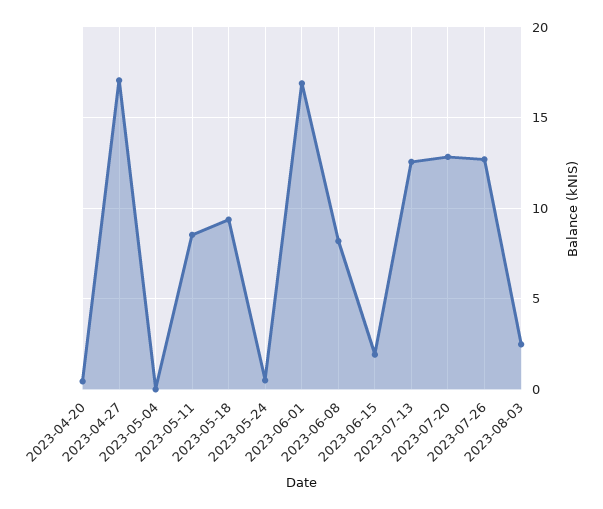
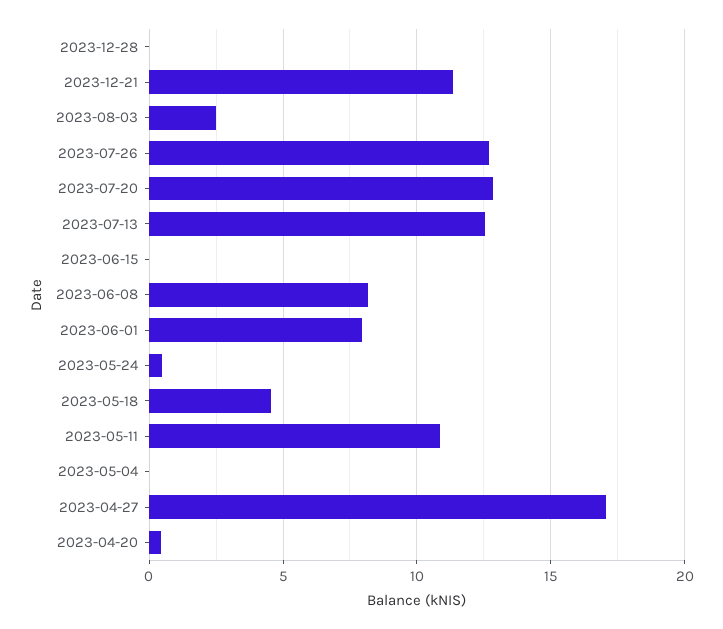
2023-05-11: 8.5 -> 11
2023-05-18: 9.5 -> 4.5
2023-06-01: 17 -> 8
2023-06-15: 2 -> 0
2023-12-28: none -> 0
2023-12-21: none -> 11.5

